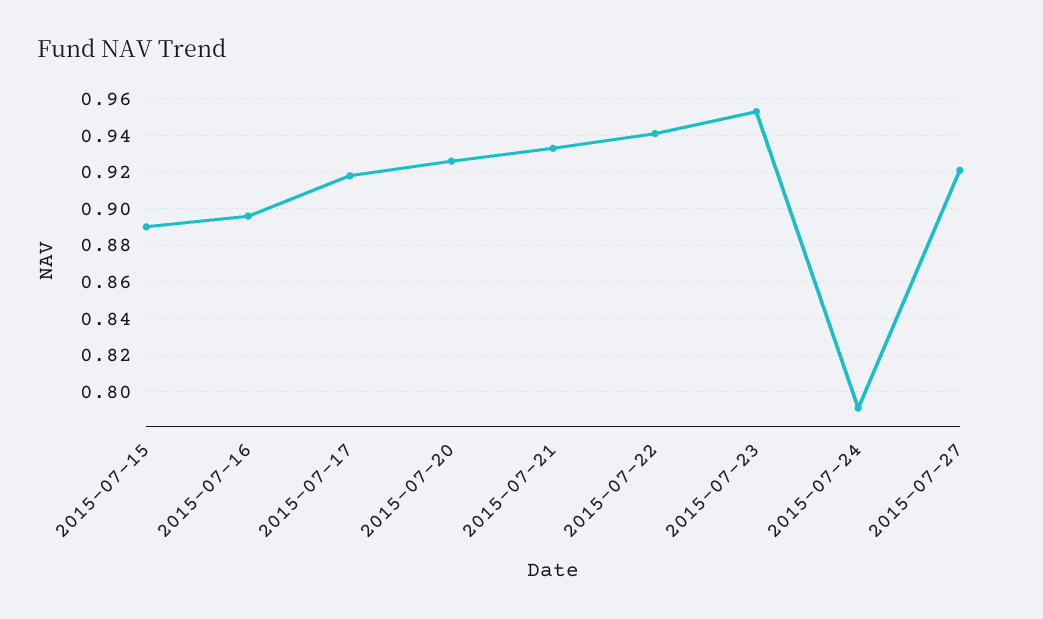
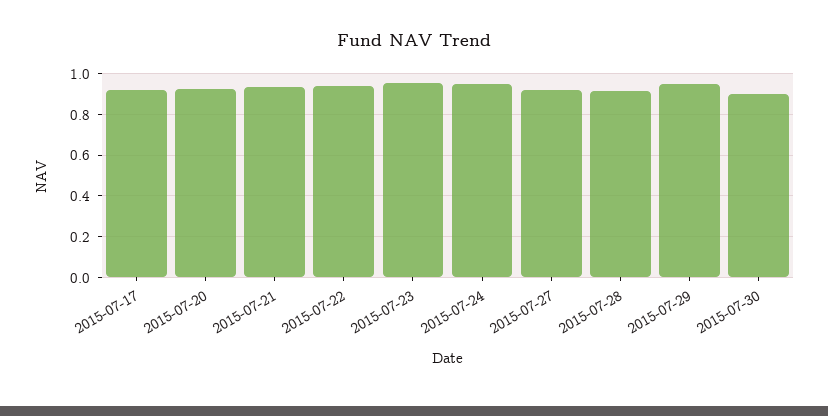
2015-07-15: 0.89 -> none
2015-07-16: 0.895 -> none
2015-07-24: 0.79 -> 0.95
2015-07-28: none -> 0.9
2015-07-29: none -> 0.95
2015-07-30: none -> 0.9

